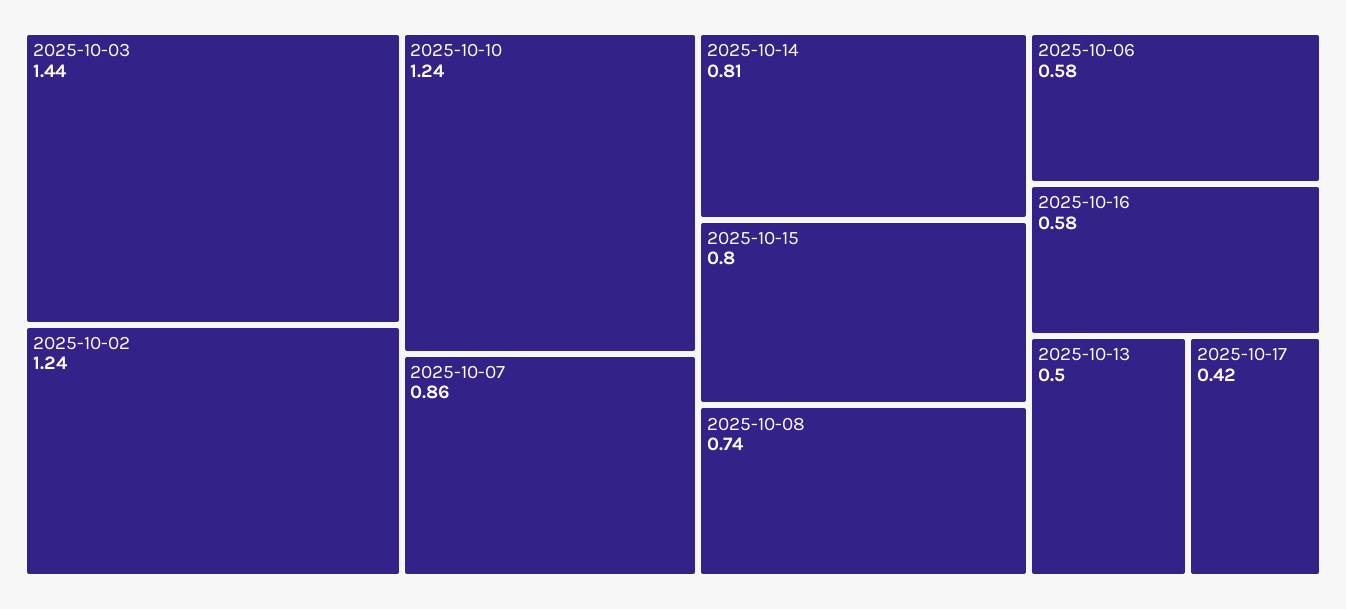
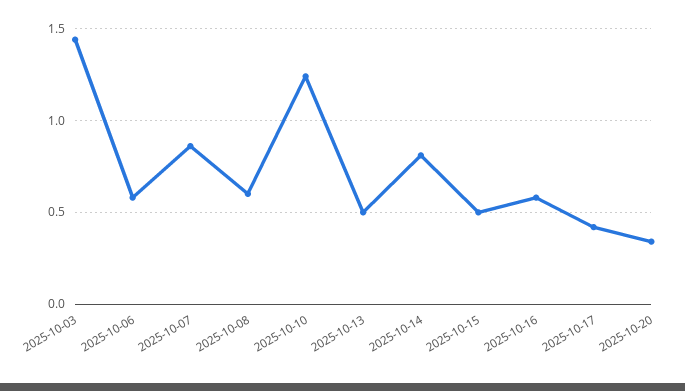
2025-10-02: 1.24 -> none
2025-10-15: 0.8 -> 0.5
2025-10-08: 0.74 -> 0.6
2025-10-20: none -> 0.35

